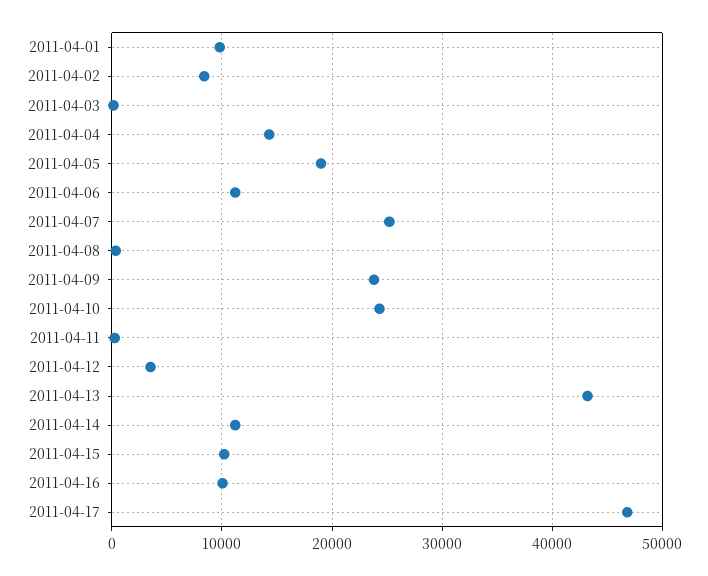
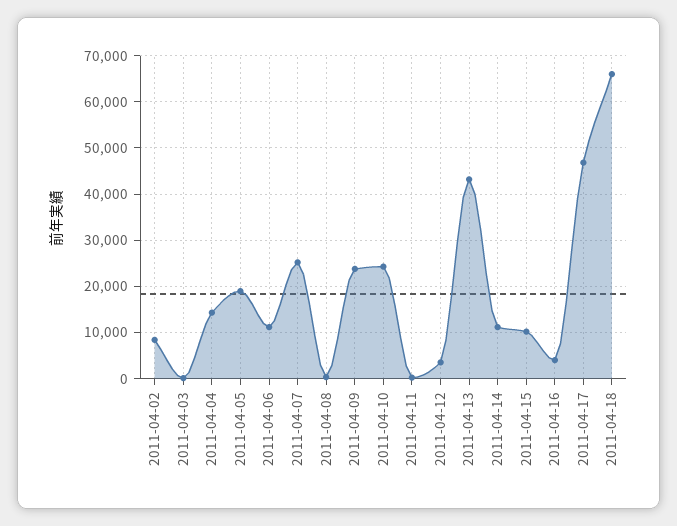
2011-04-01: 10000 -> none
2011-04-16: 10000 -> 4000
2011-04-18: none -> 66000

